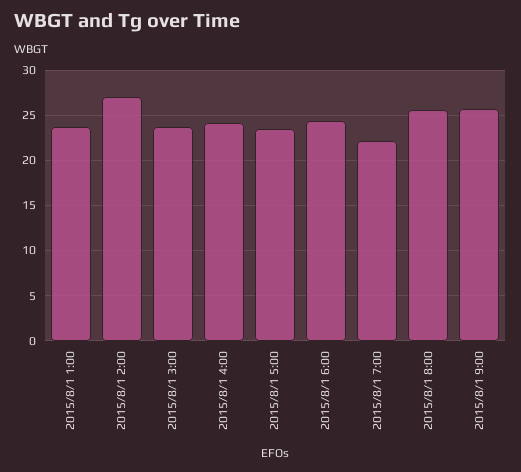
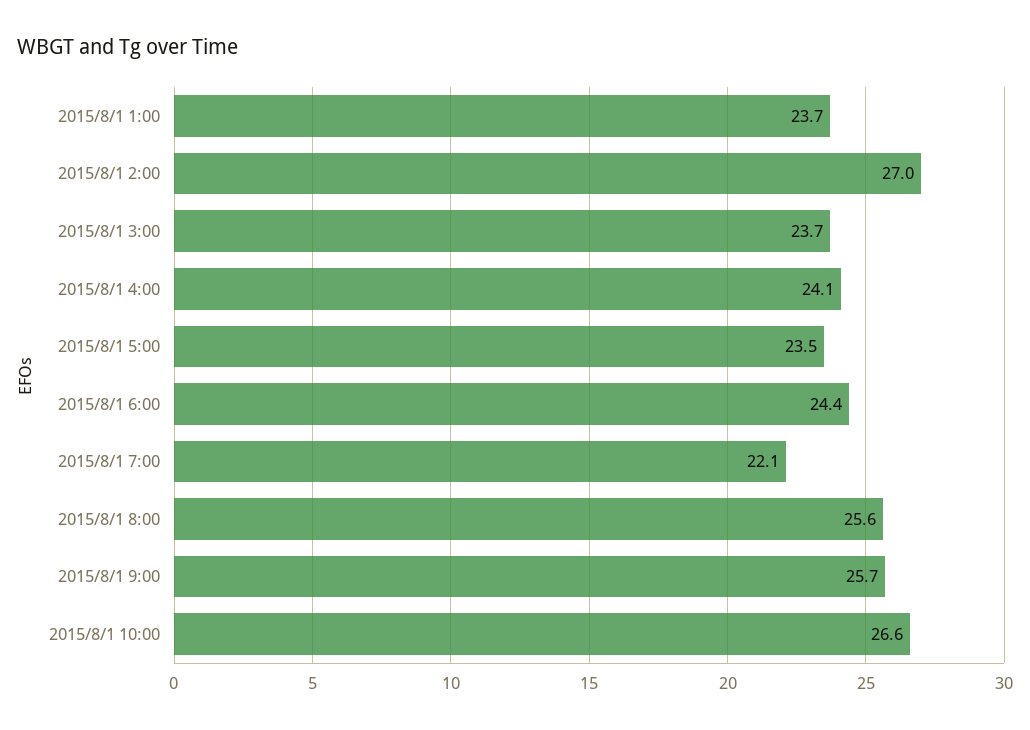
2015/8/1 10:00: none -> 26.6

